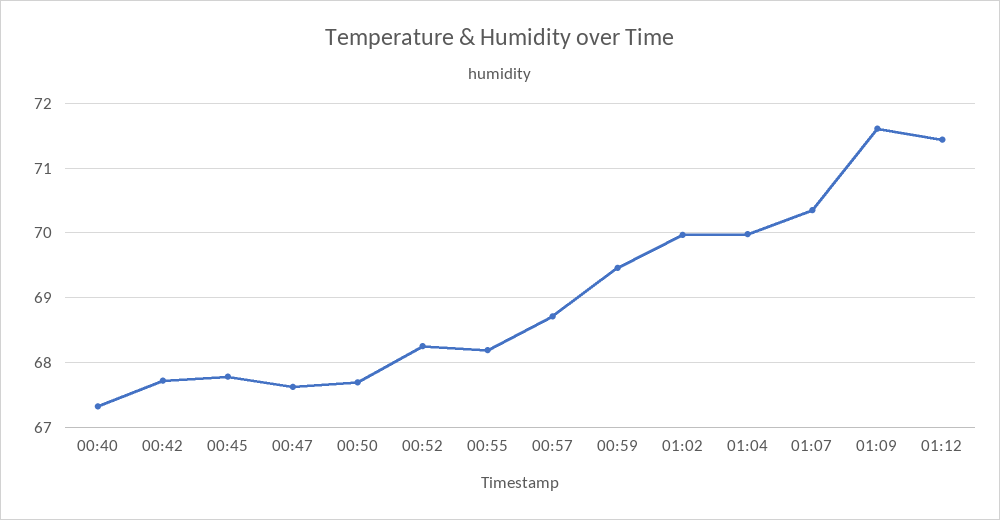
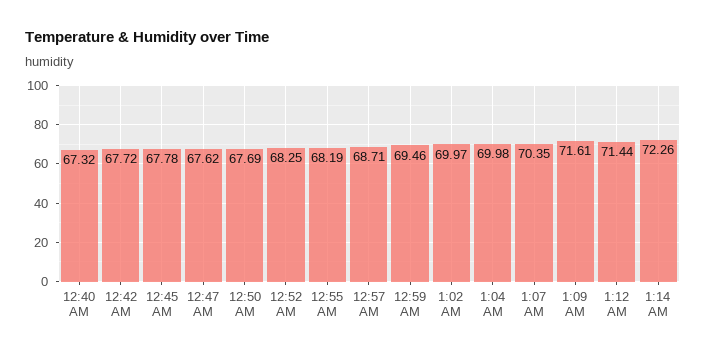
1:14 AM: none -> 72.26

